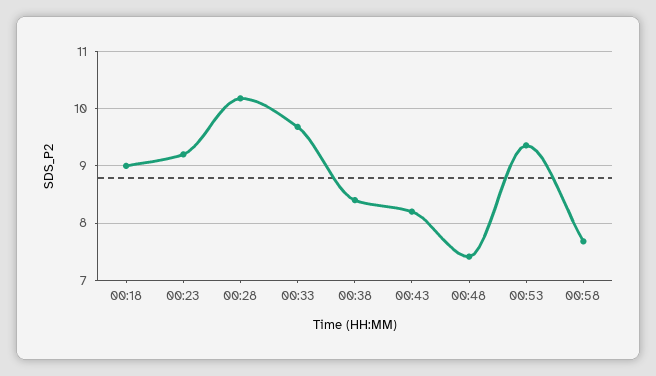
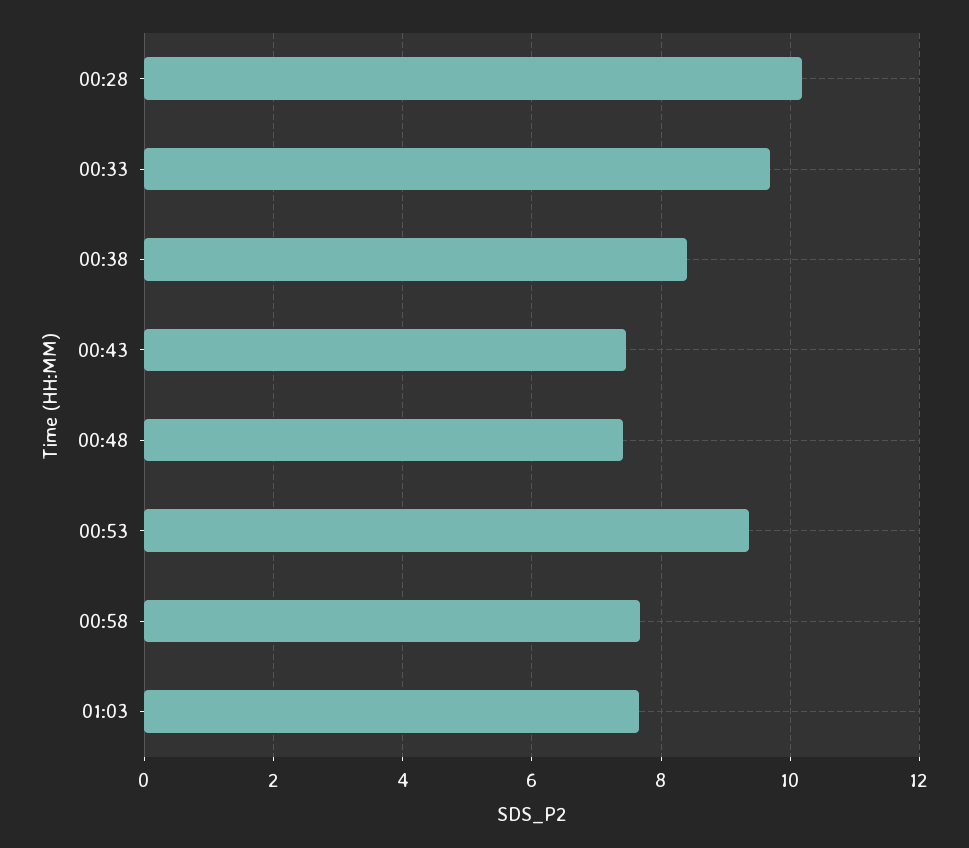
00:18: 9 -> none
00:23: 9.2 -> none
00:43: 8.2 -> 7.4
01:03: none -> 7.6

